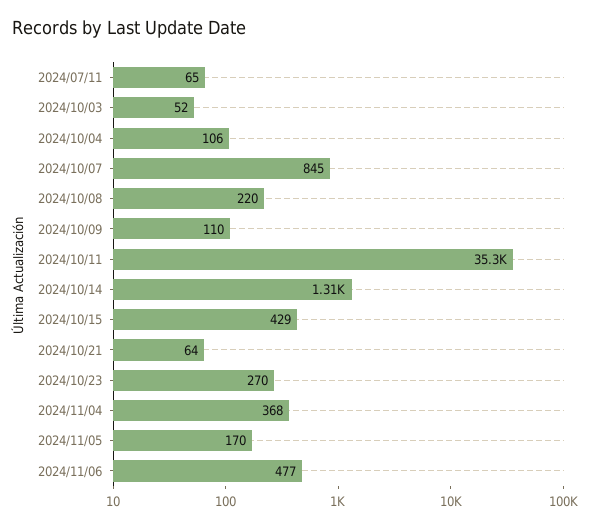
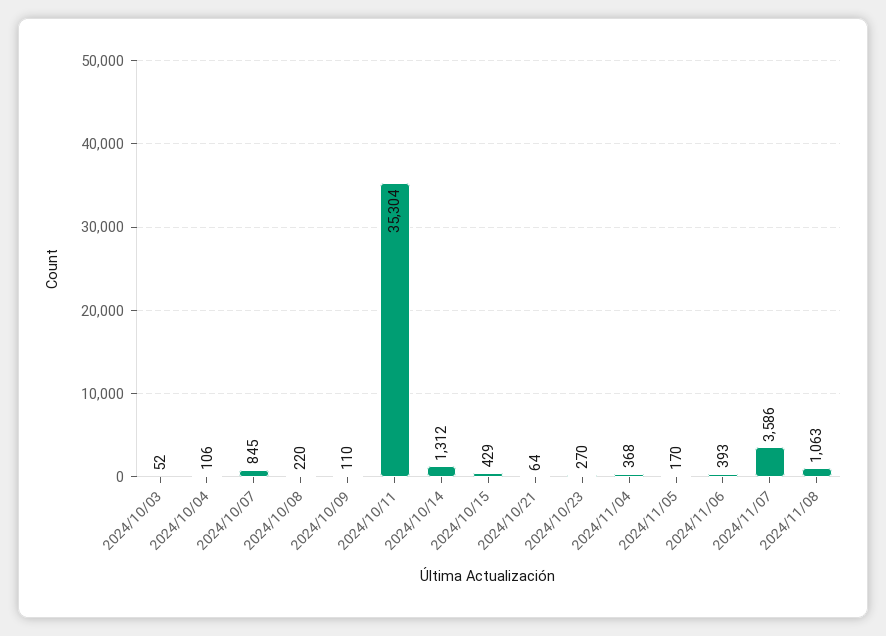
2024/07/11: 65 -> none
2024/11/06: 477 -> 393
2024/11/07: none -> 3586
2024/11/08: none -> 1063

